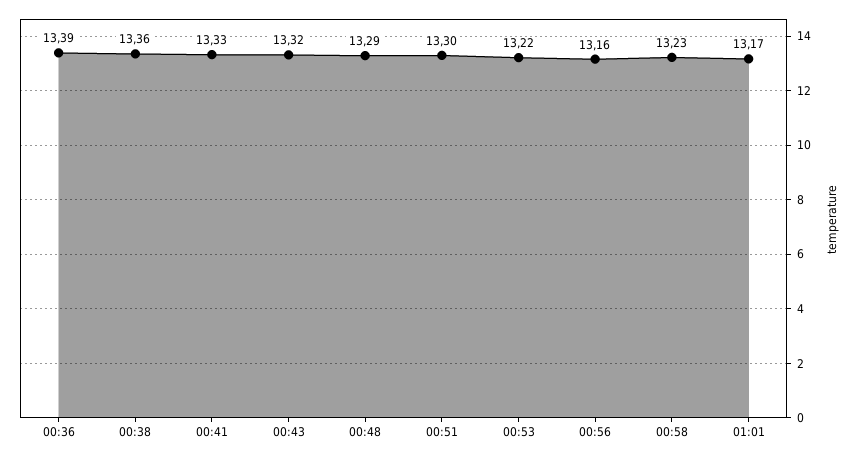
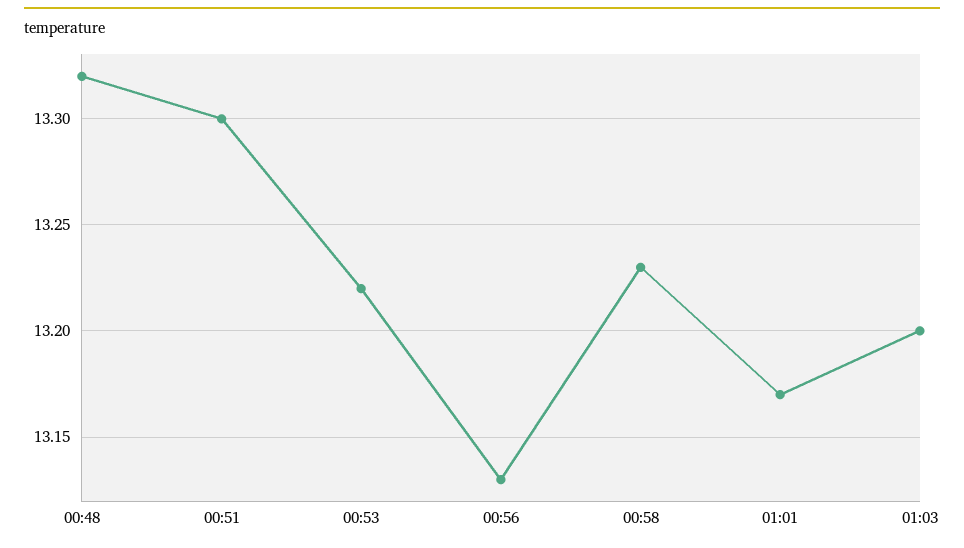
00:36: 13.39 -> none
00:38: 13.36 -> none
00:41: 13.33 -> none
00:43: 13.32 -> none
00:48: 13.29 -> 13.32
00:56: 13.16 -> 13.13
01:03: none -> 13.2

